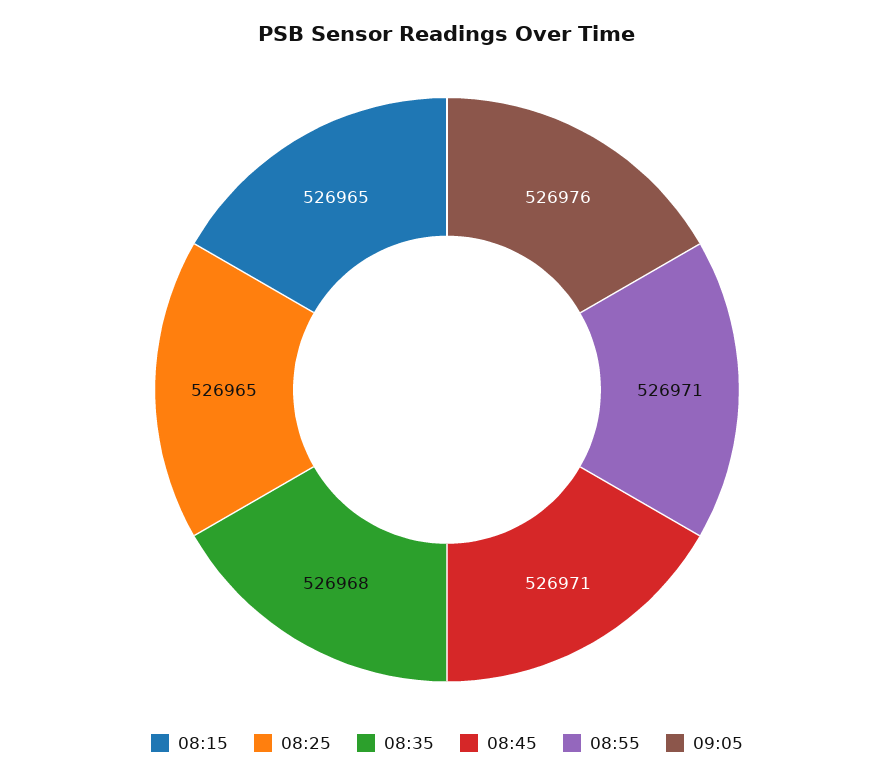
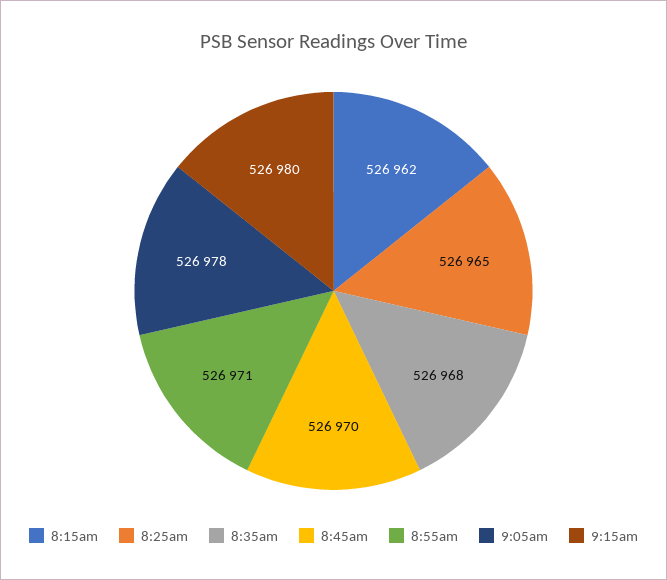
08:15: 526965 -> 526962
08:45: 526971 -> 526970
09:05: 526976 -> 526978
9:15am: none -> 526980

